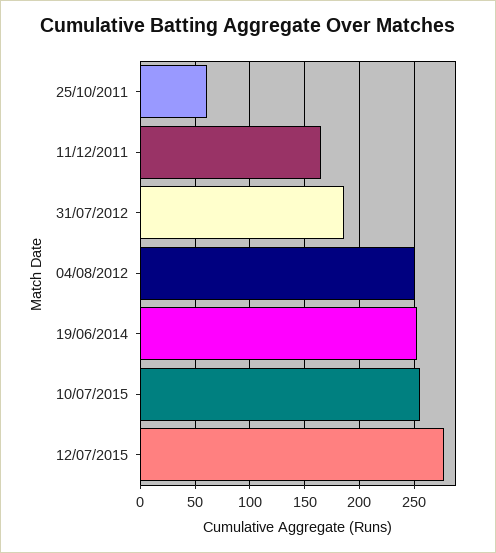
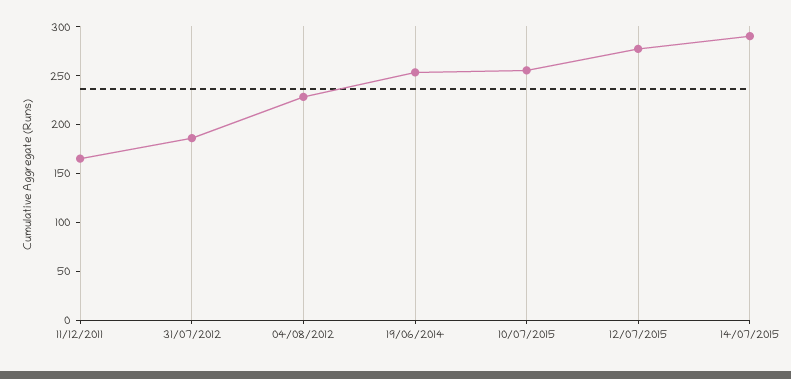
25/10/2011: 60 -> none
04/08/2012: 250 -> 230
14/07/2015: none -> 290

